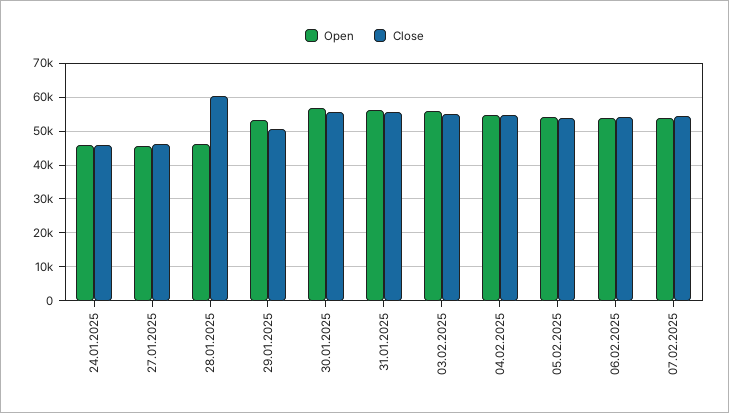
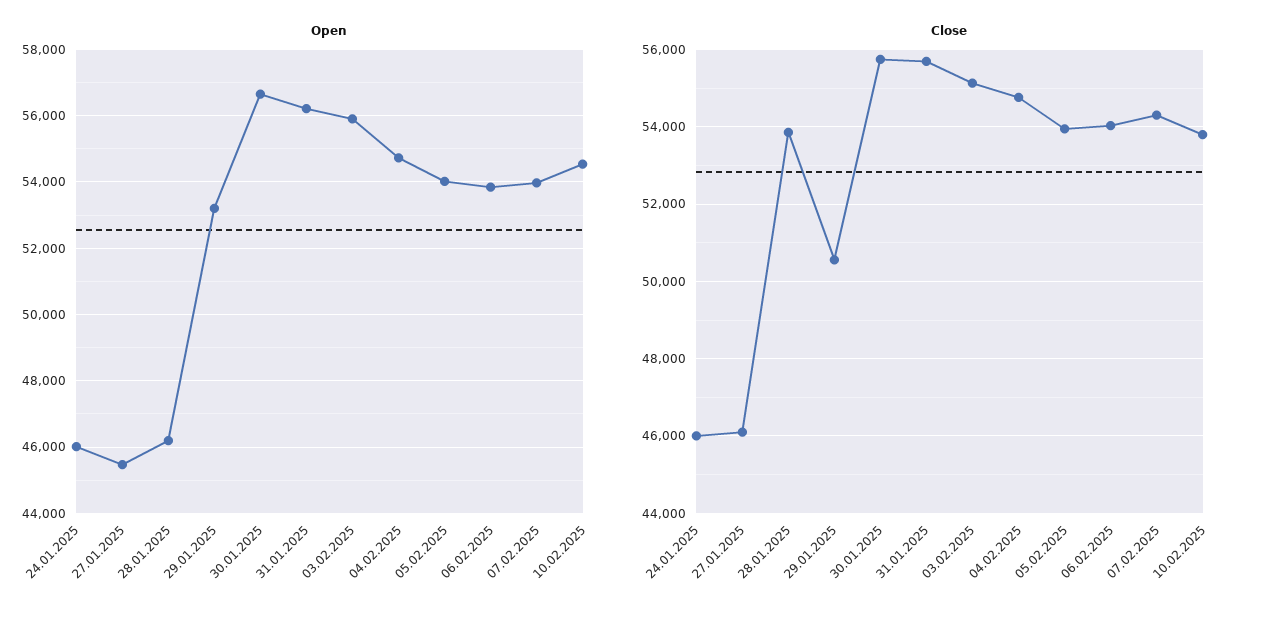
Close, 28.01.2025: 60000 -> 53800
Open, 10.02.2025: none -> 54600
Close, 10.02.2025: none -> 53800

